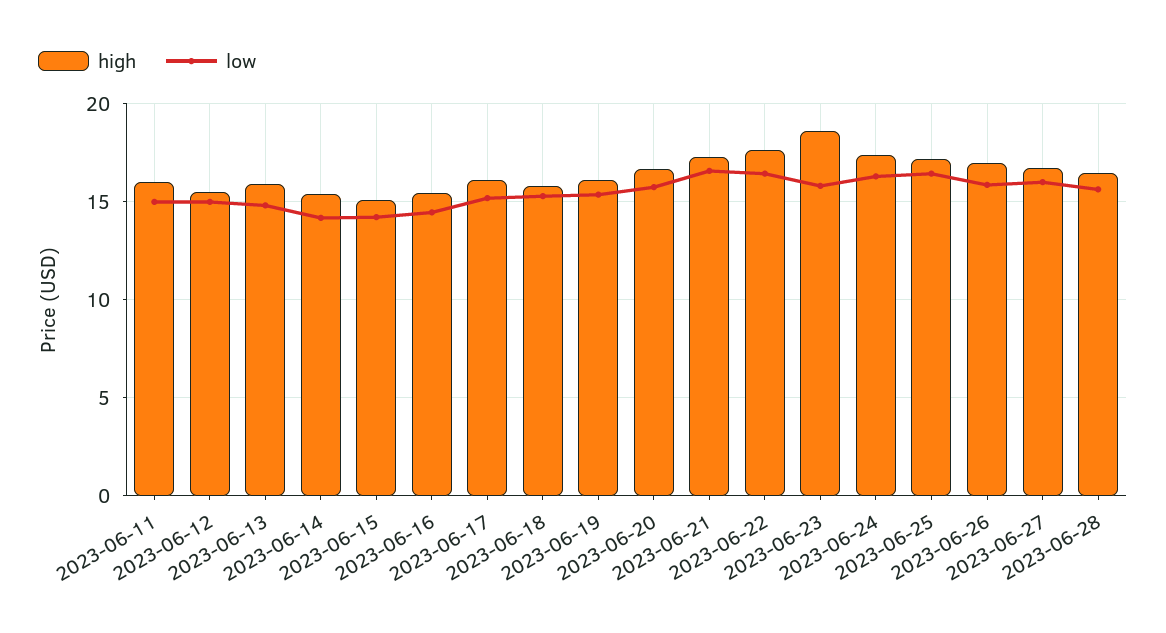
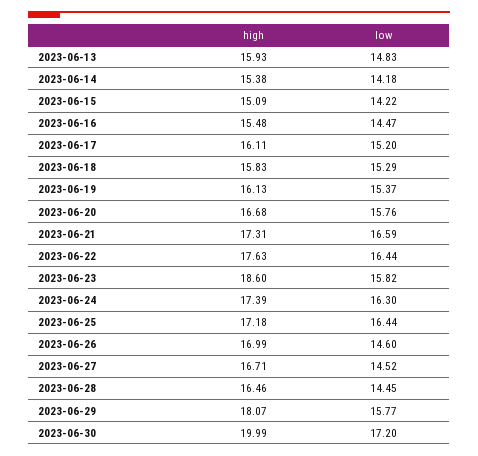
high, 2023-06-11: 16 -> none
low, 2023-06-11: 15 -> none
high, 2023-06-12: 15.5 -> none
low, 2023-06-12: 15 -> none
low, 2023-06-26: 16 -> 14.6
low, 2023-06-27: 16 -> 14.52
low, 2023-06-28: 15.5 -> 14.45
high, 2023-06-29: none -> 18.07
low, 2023-06-29: none -> 15.77
high, 2023-06-30: none -> 19.99
low, 2023-06-30: none -> 17.2

